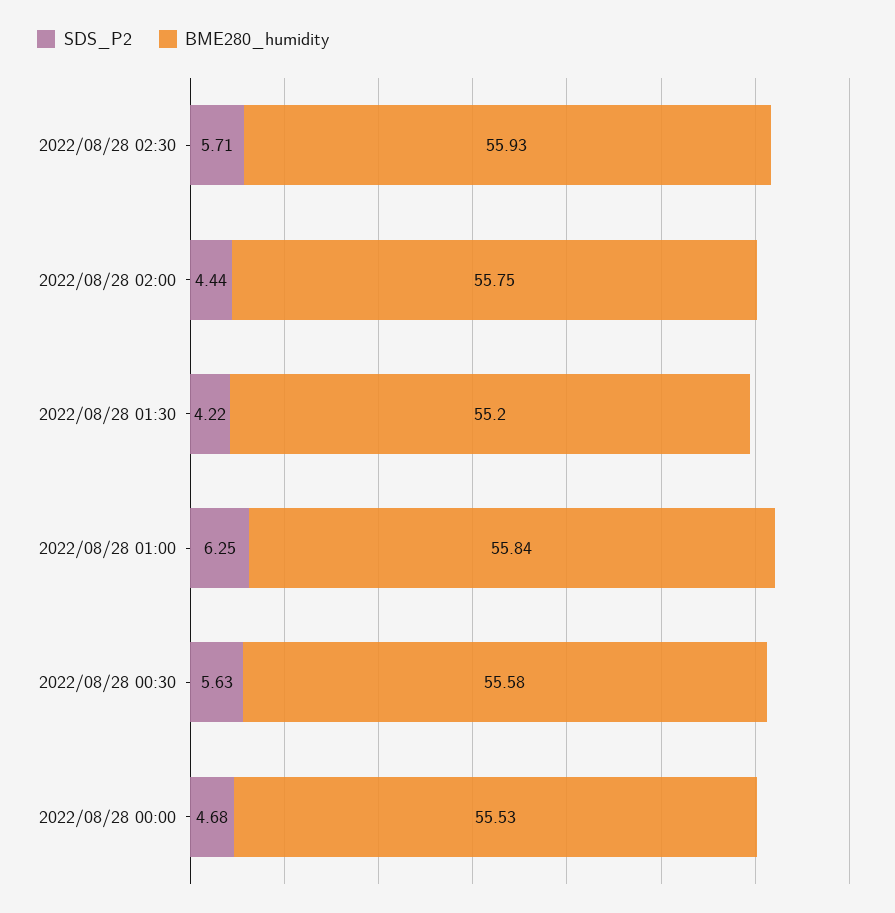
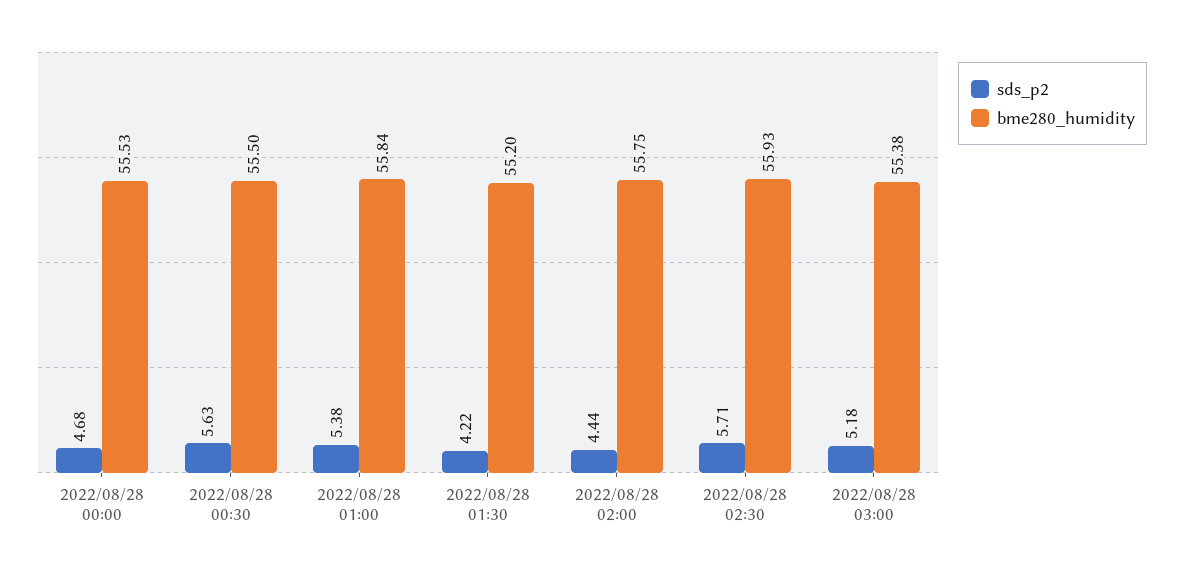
SDS_P2, 2022/08/28 01:00: 6.25 -> 5.38
BME280_humidity, 2022/08/28 00:30: 55.58 -> 55.5
SDS_P2, 2022/08/28 03:00: none -> 5.18
BME280_humidity, 2022/08/28 03:00: none -> 55.38

